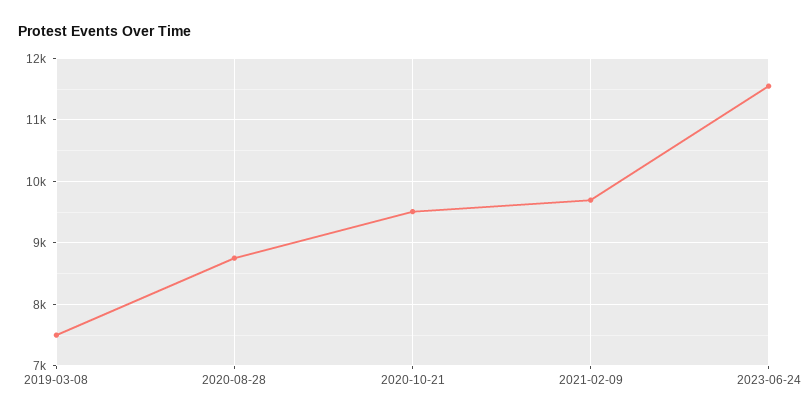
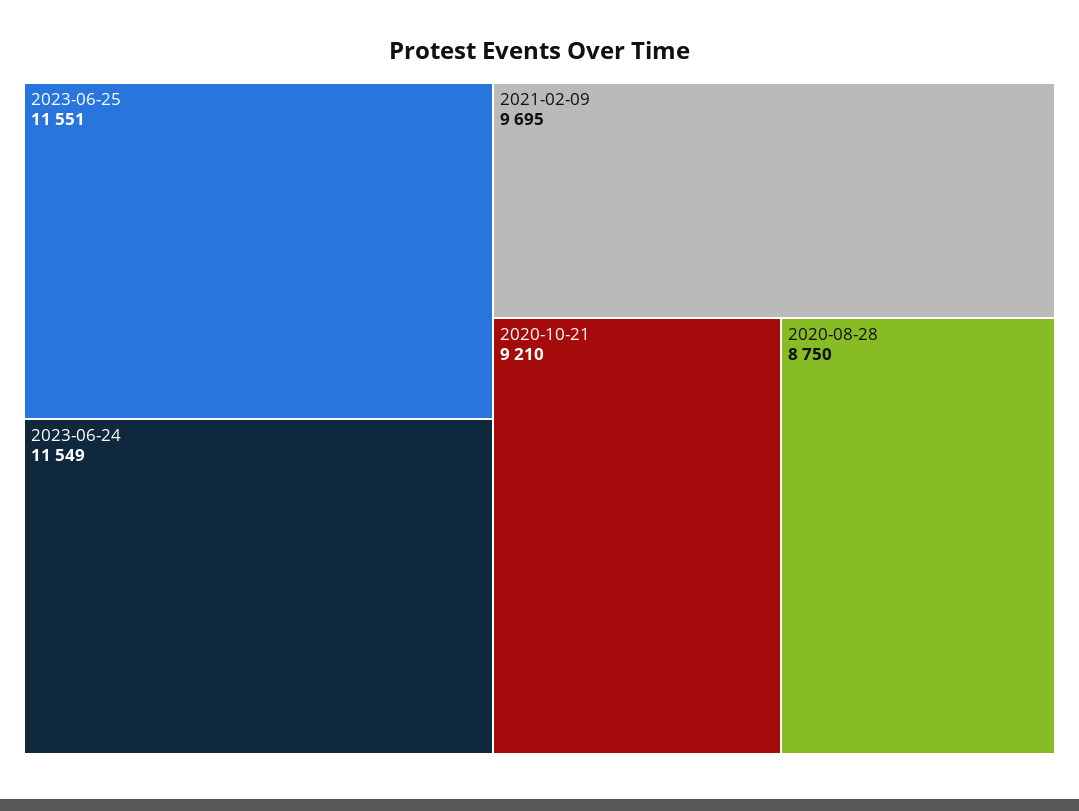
2019-03-08: 7500 -> none
2020-10-21: 9500 -> 9210
2023-06-25: none -> 11551

